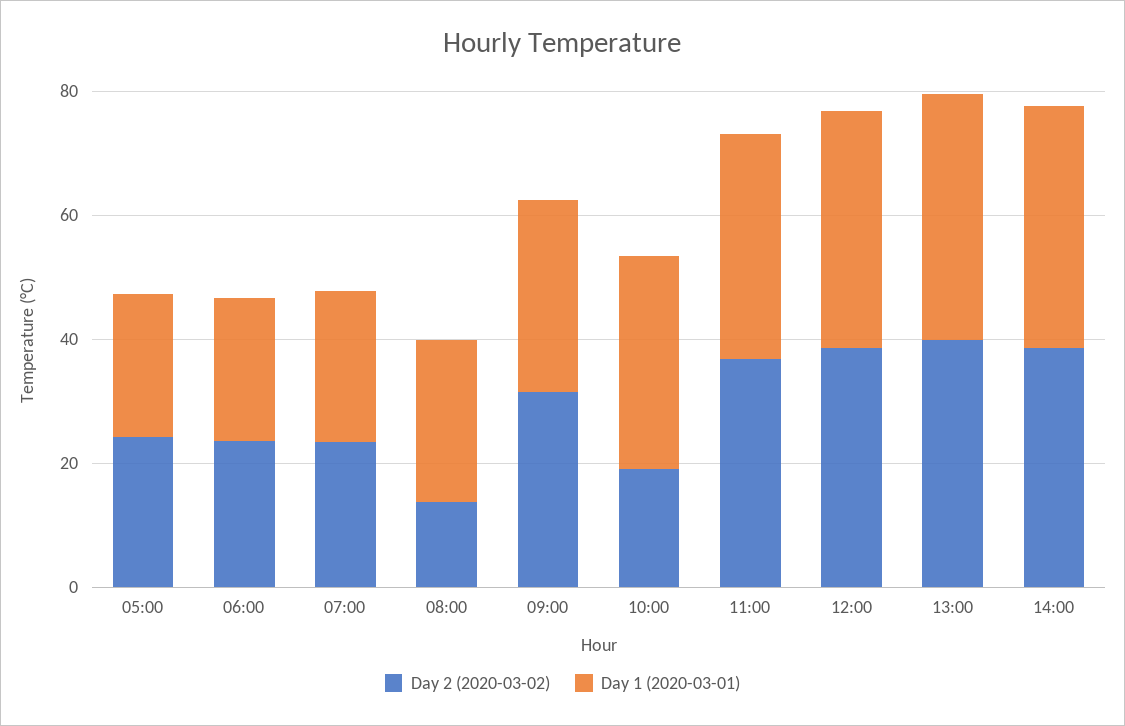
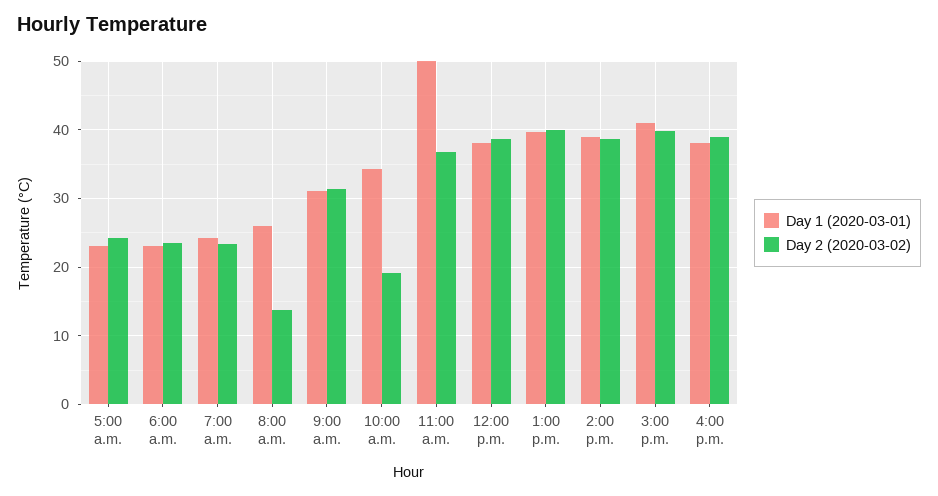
Day 1 (2020-03-01), 11:00: 35 -> 50
Day 1 (2020-03-01), 3:00 p.m.: none -> 41
Day 2 (2020-03-02), 3:00 p.m.: none -> 40
Day 1 (2020-03-01), 4:00 p.m.: none -> 38
Day 2 (2020-03-02), 4:00 p.m.: none -> 39

